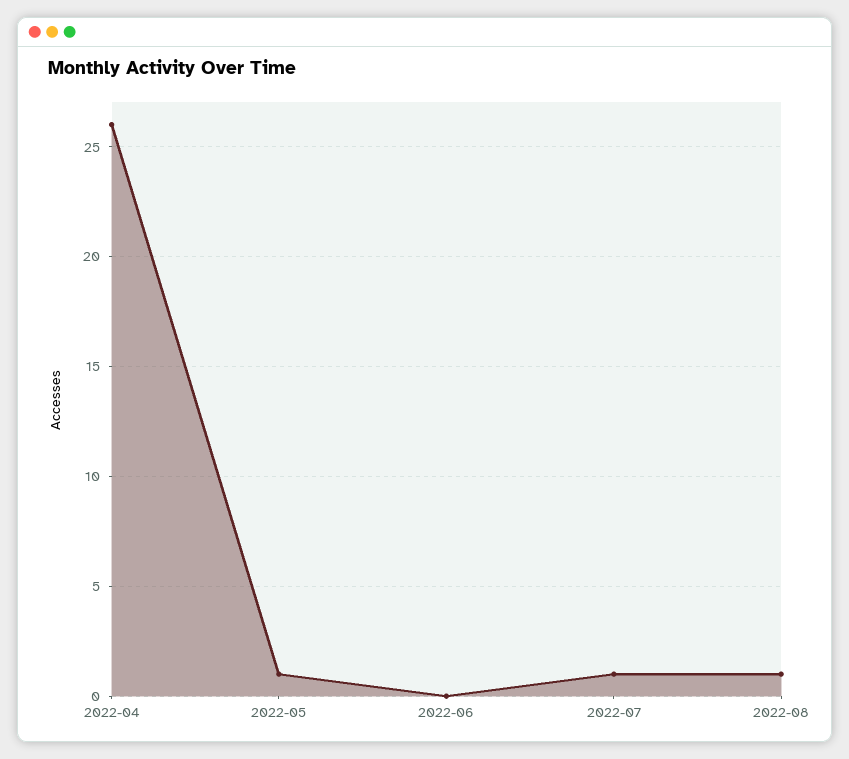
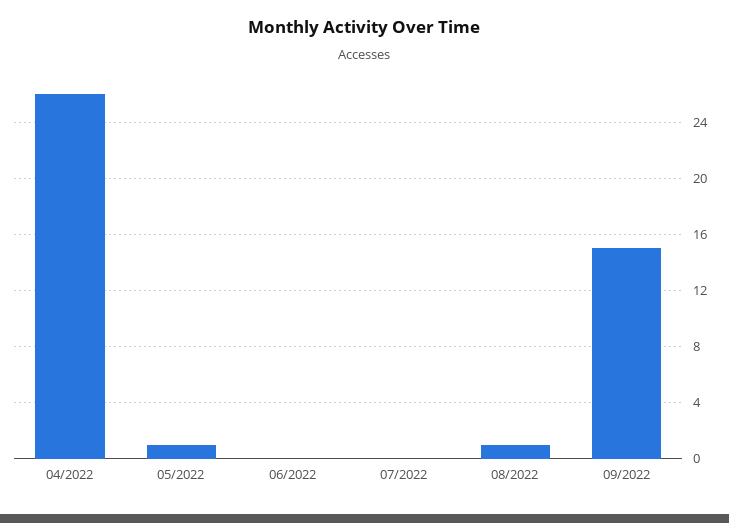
2022-07: 1 -> 0
09/2022: none -> 15

